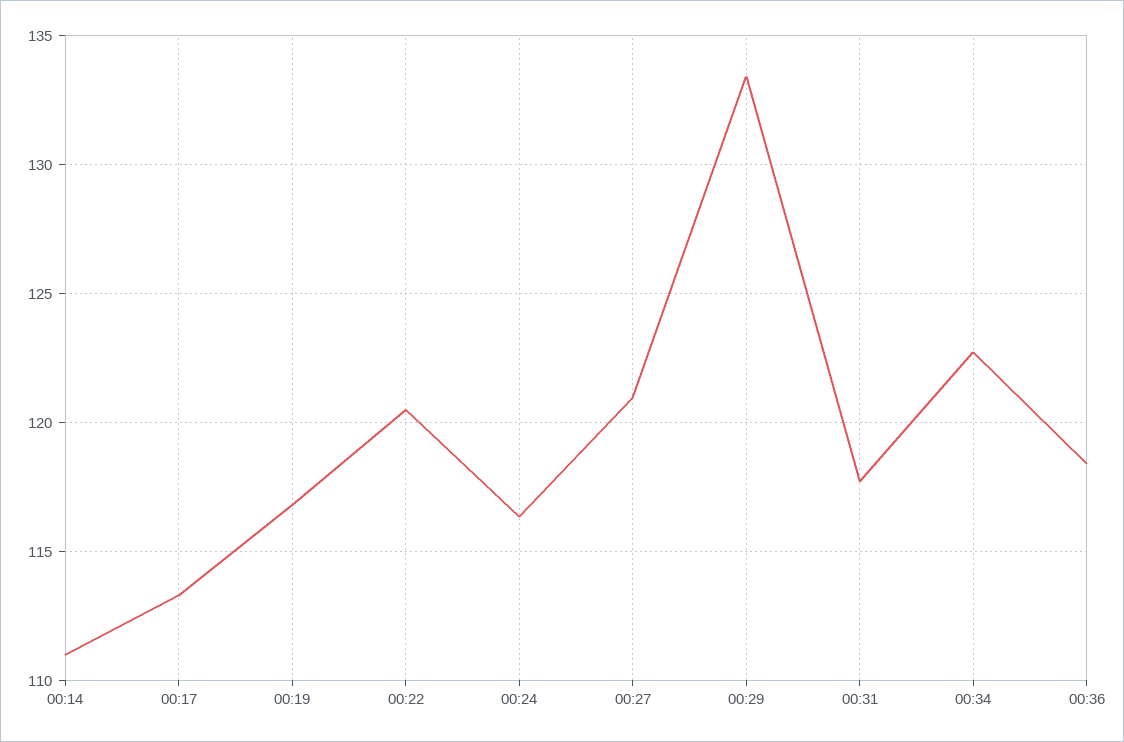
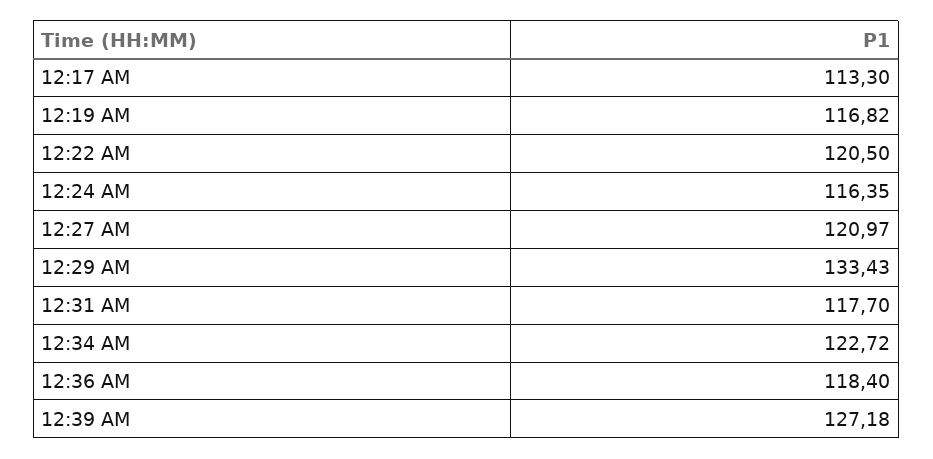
00:14: 111 -> none
12:39 AM: none -> 127.18

